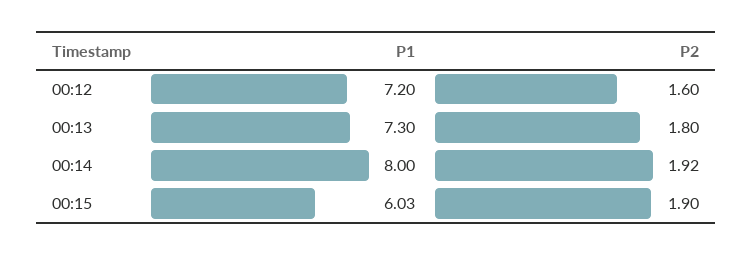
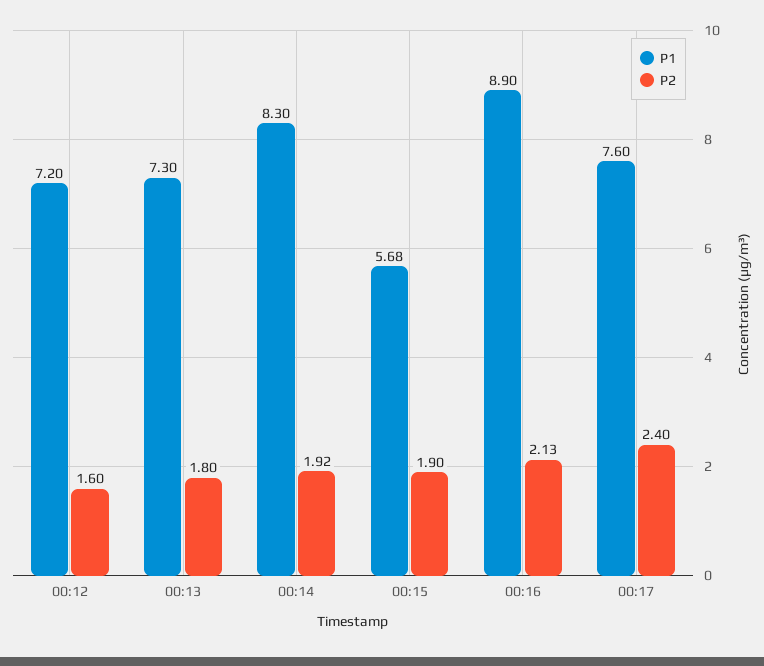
P1, 00:14: 8 -> 8.3
P1, 00:15: 6.03 -> 5.68
P1, 00:16: none -> 8.9
P2, 00:16: none -> 2.13
P1, 00:17: none -> 7.6
P2, 00:17: none -> 2.4

